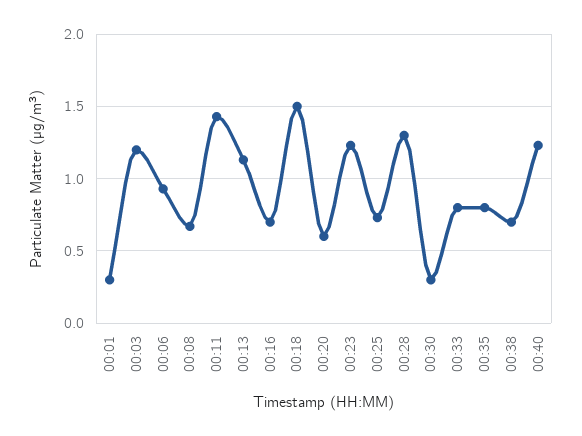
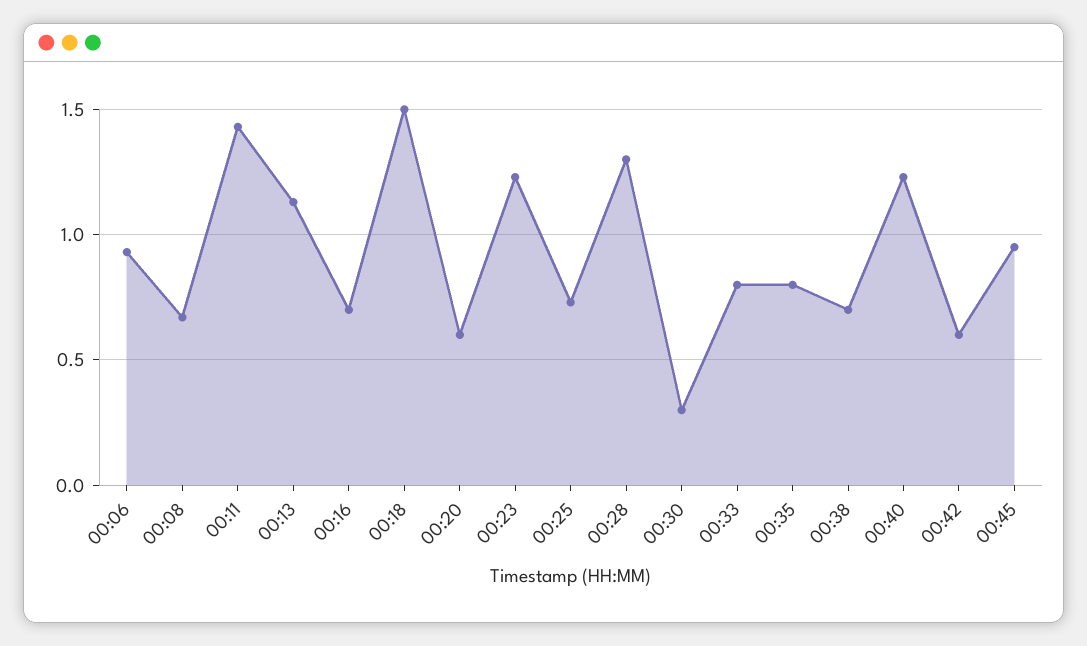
00:01: 0.3 -> none
00:03: 1.2 -> none
00:42: none -> 0.6
00:45: none -> 0.95

